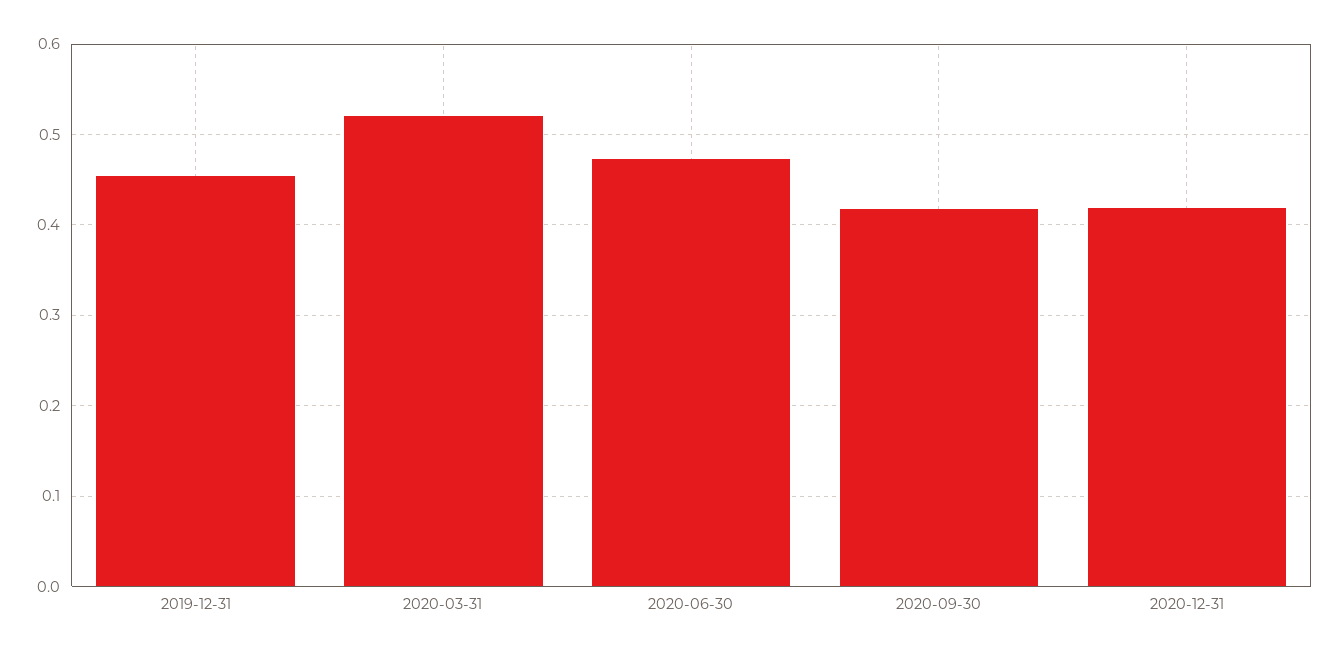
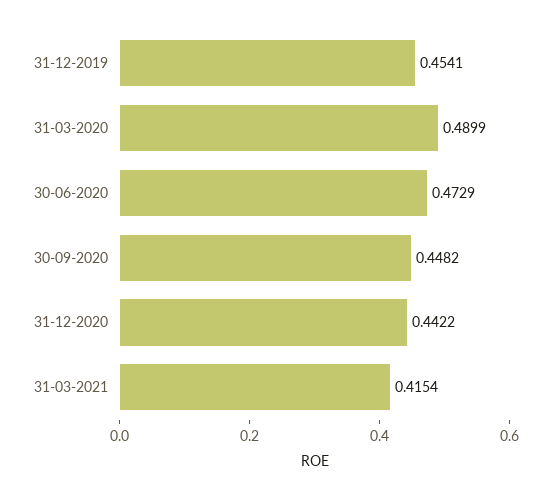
2020-03-31: 0.52 -> 0.4899
2020-09-30: 0.42 -> 0.4482
2020-12-31: 0.42 -> 0.4422
31-03-2021: none -> 0.4154

